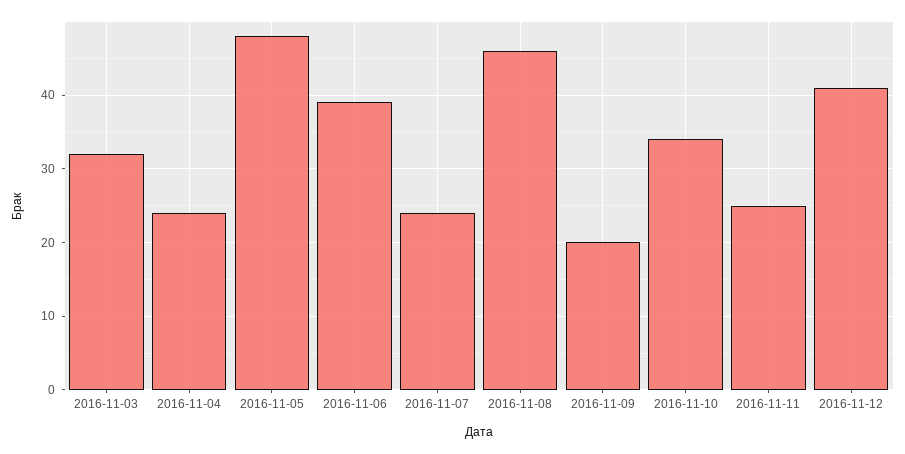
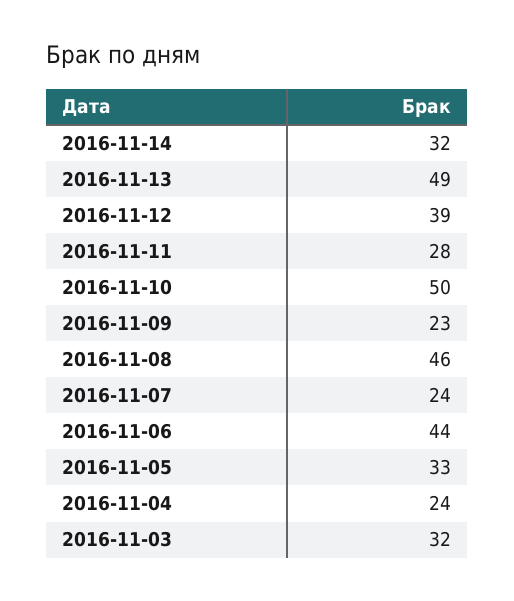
2016-11-05: 48 -> 33
2016-11-06: 39 -> 44
2016-11-09: 20 -> 23
2016-11-10: 34 -> 50
2016-11-11: 25 -> 28
2016-11-12: 41 -> 39
2016-11-14: none -> 32
2016-11-13: none -> 49

